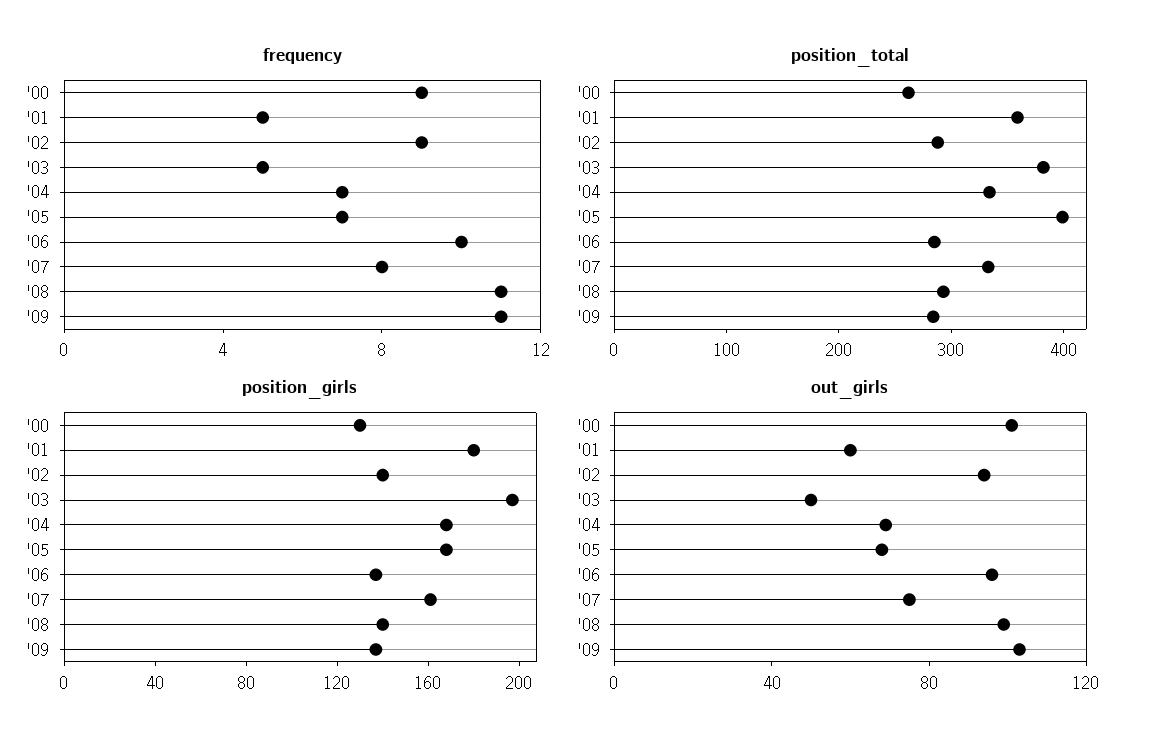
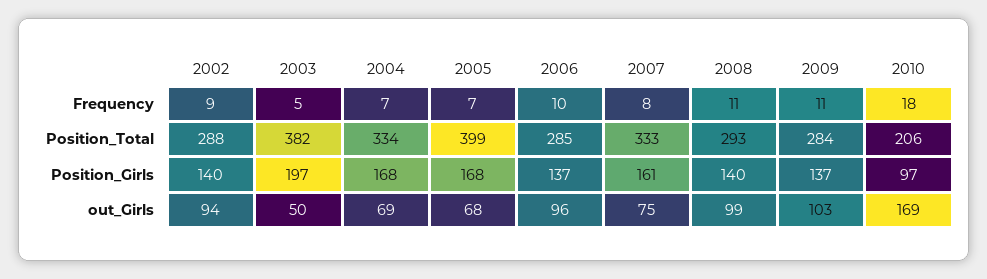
frequency, '00: 9 -> none
frequency, '01: 5 -> none
position_total, '00: 260 -> none
position_total, '01: 360 -> none
position_girls, '00: 130 -> none
position_girls, '01: 180 -> none
out_girls, '00: 100 -> none
out_girls, '01: 60 -> none
frequency, 2010: none -> 18
position_total, 2010: none -> 206
position_girls, 2010: none -> 97
out_girls, 2010: none -> 169

